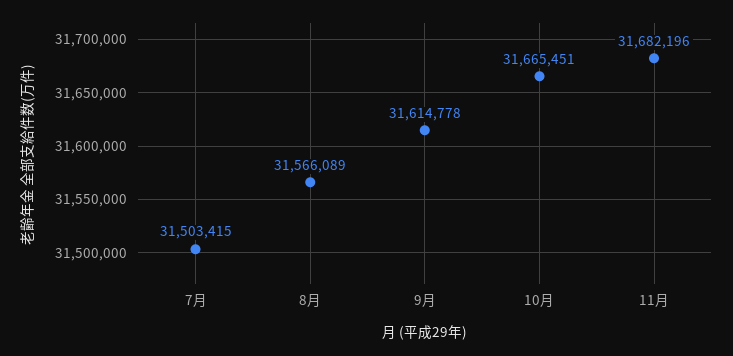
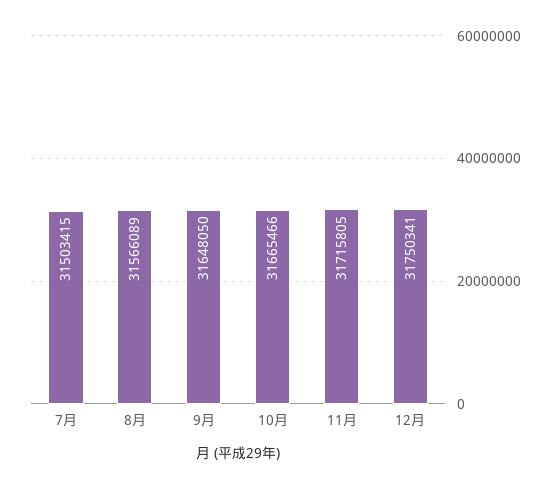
9月: 31614778 -> 31648050
10月: 31665451 -> 31665466
11月: 31682196 -> 31715805
12月: none -> 31750341

